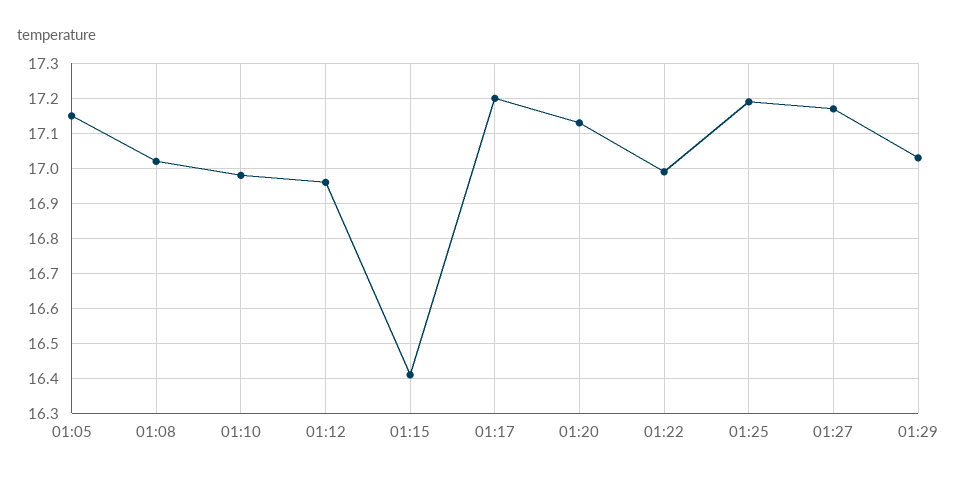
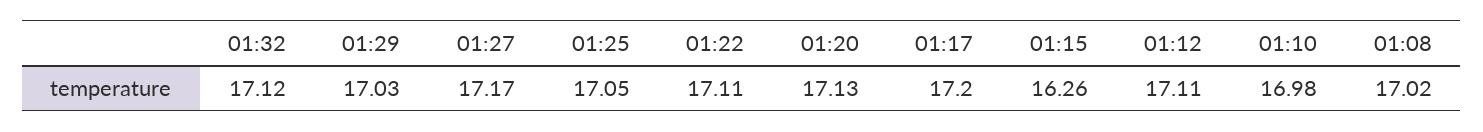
01:05: 17.15 -> none
01:12: 16.95 -> 17.11
01:15: 16.4 -> 16.26
01:22: 17 -> 17.11
01:25: 17.2 -> 17.05
01:32: none -> 17.12

